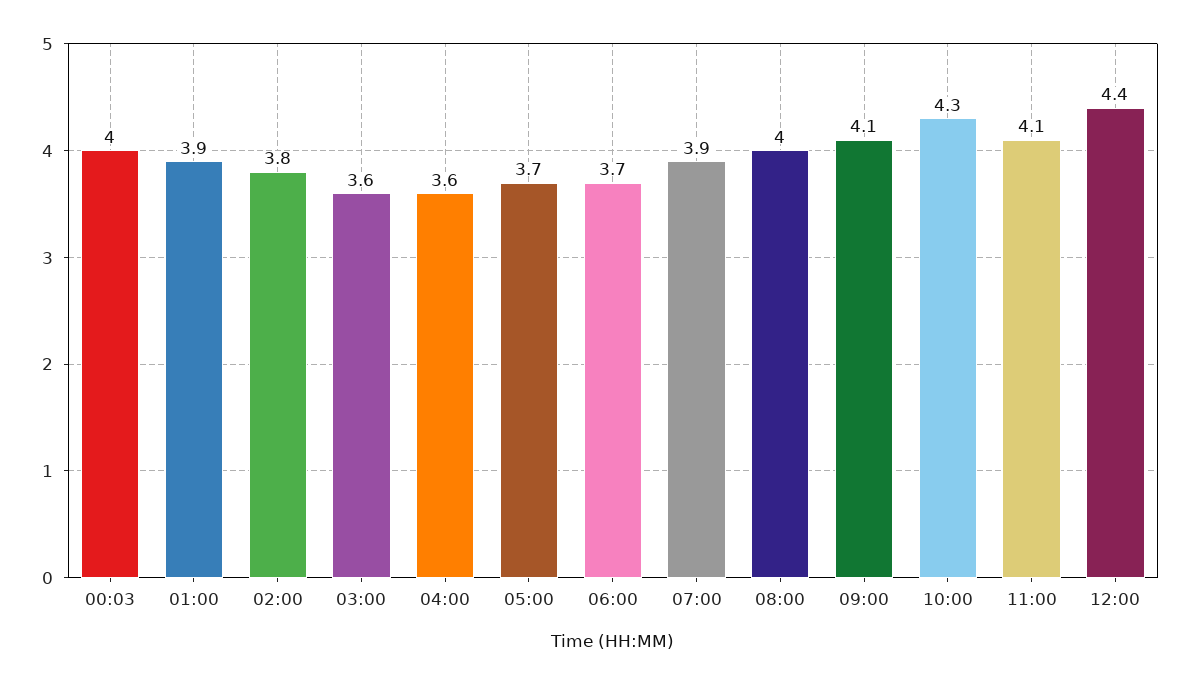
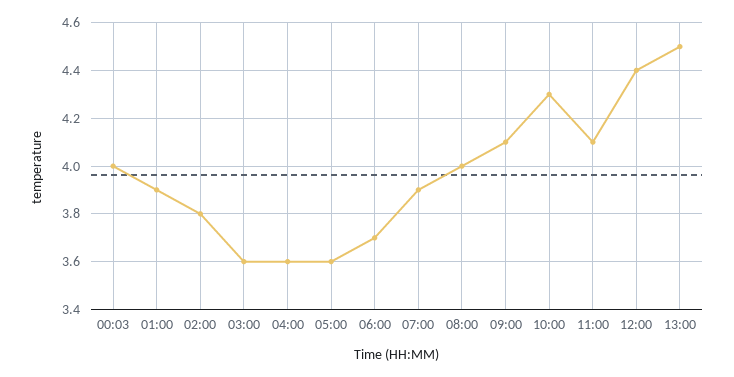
05:00: 3.7 -> 3.6
13:00: none -> 4.5

